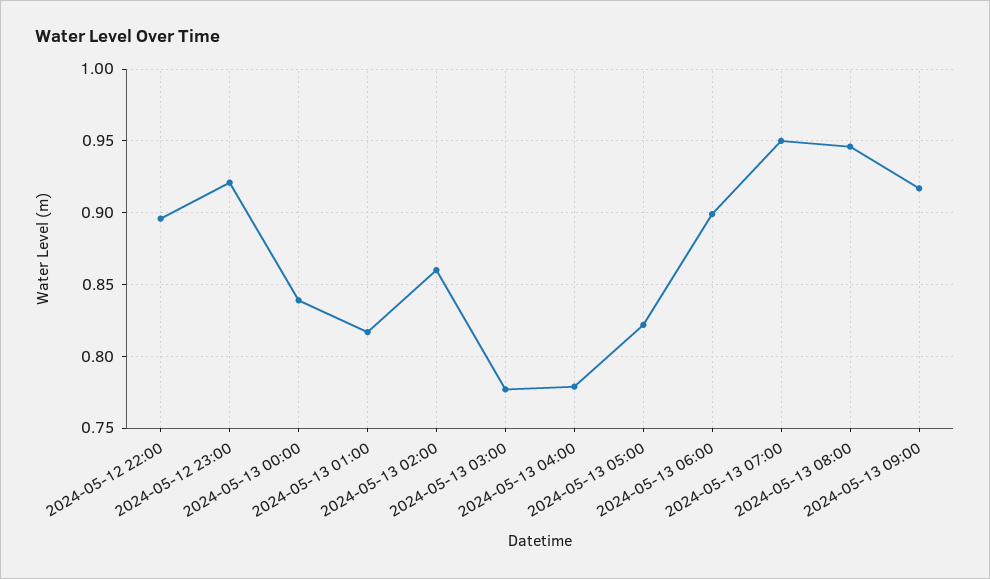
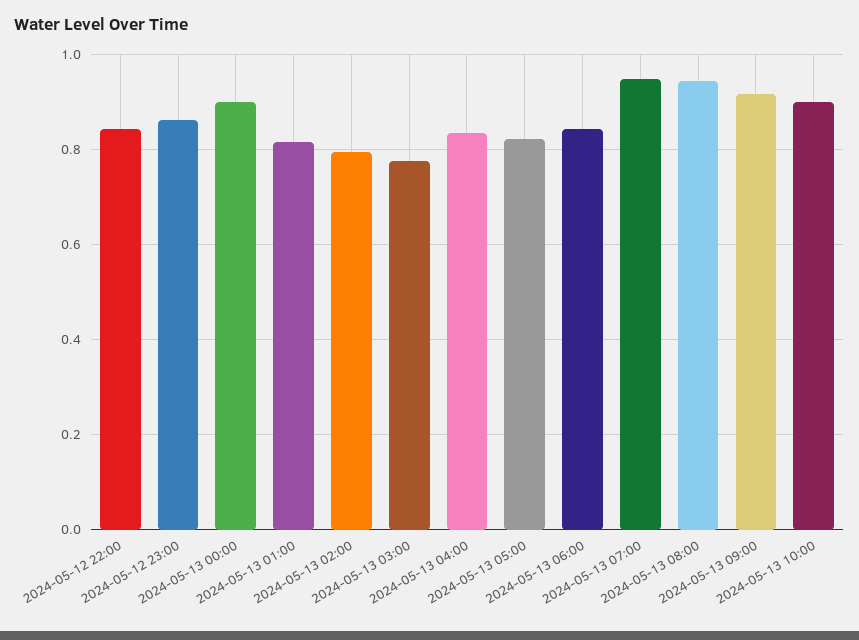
2024-05-12 22:00: 0.895 -> 0.84
2024-05-12 23:00: 0.92 -> 0.86
2024-05-13 00:00: 0.84 -> 0.9
2024-05-13 02:00: 0.86 -> 0.8
2024-05-13 04:00: 0.78 -> 0.84
2024-05-13 06:00: 0.9 -> 0.84
2024-05-13 10:00: none -> 0.9

